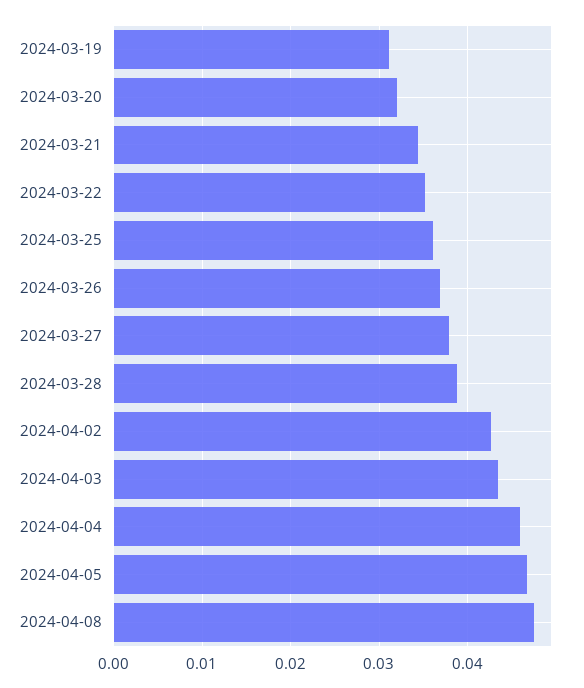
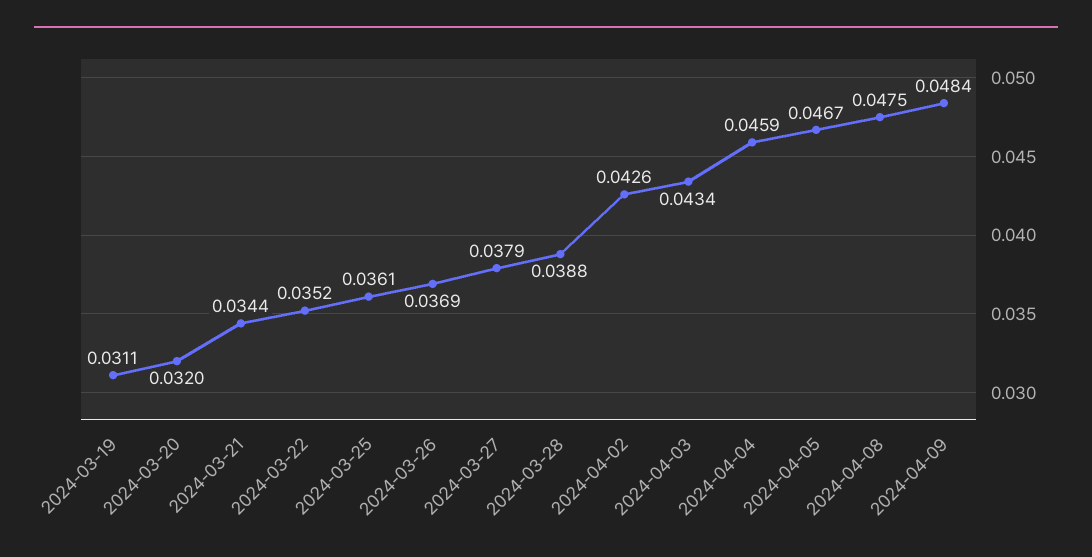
2024-04-09: none -> 0.0484

